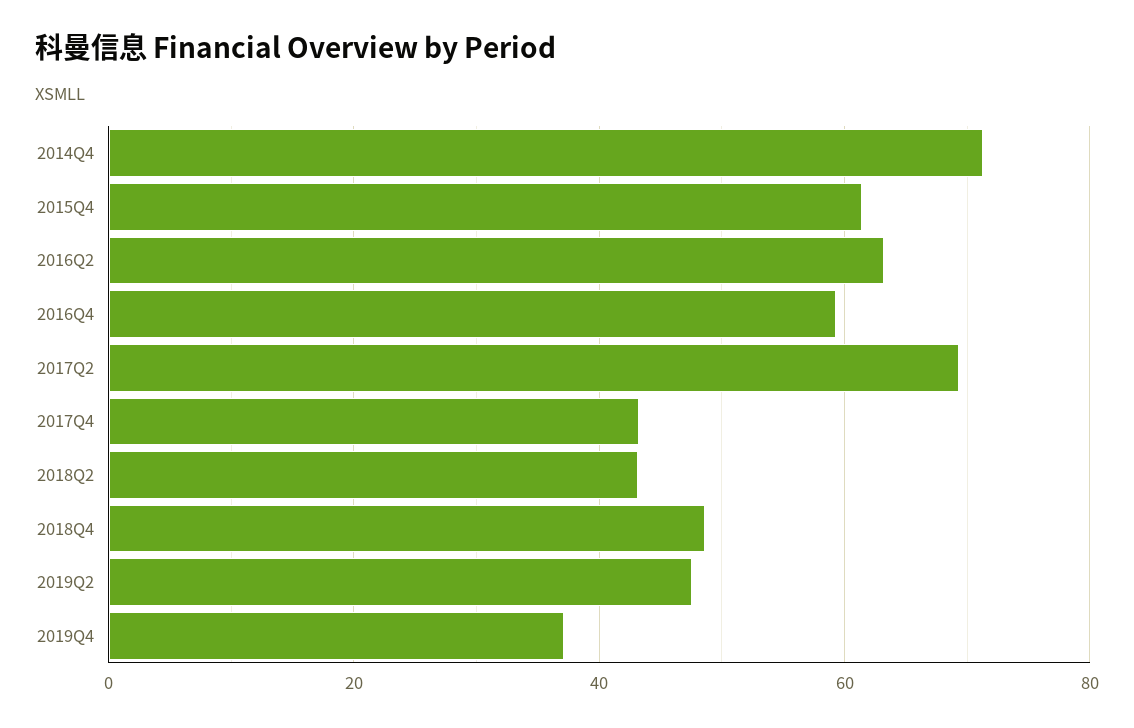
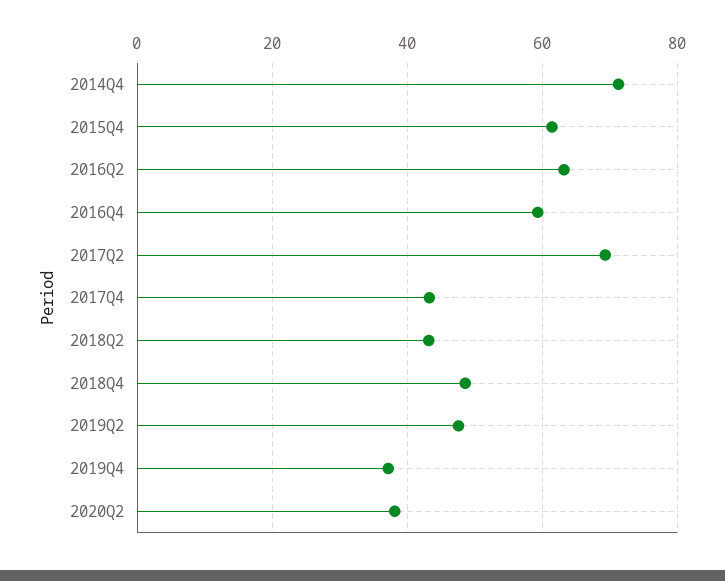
2020Q2: none -> 38

